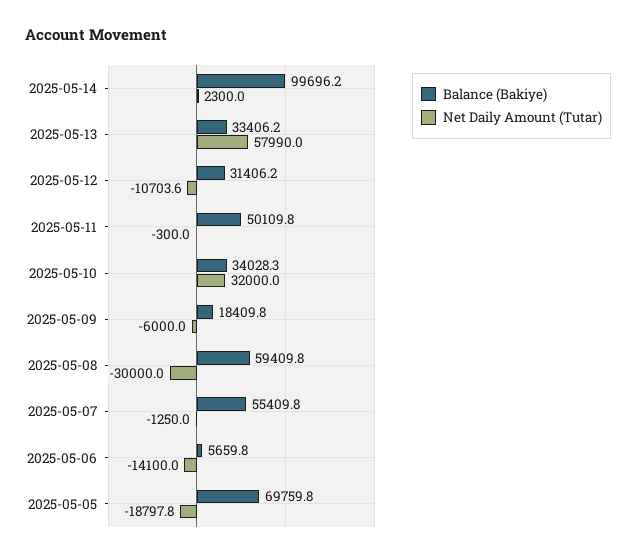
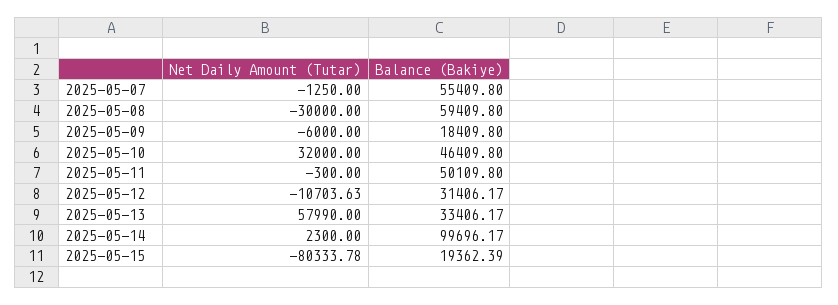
Balance (Bakiye), 2025-05-10: 34028.3 -> 46409.8
Balance (Bakiye), 2025-05-06: 5659.8 -> none
Net Daily Amount (Tutar), 2025-05-06: -14100 -> none
Balance (Bakiye), 2025-05-05: 69759.8 -> none
Net Daily Amount (Tutar), 2025-05-05: -18797.8 -> none
Net Daily Amount (Tutar), 2025-05-15: none -> -80333.78
Balance (Bakiye), 2025-05-15: none -> 19362.39

